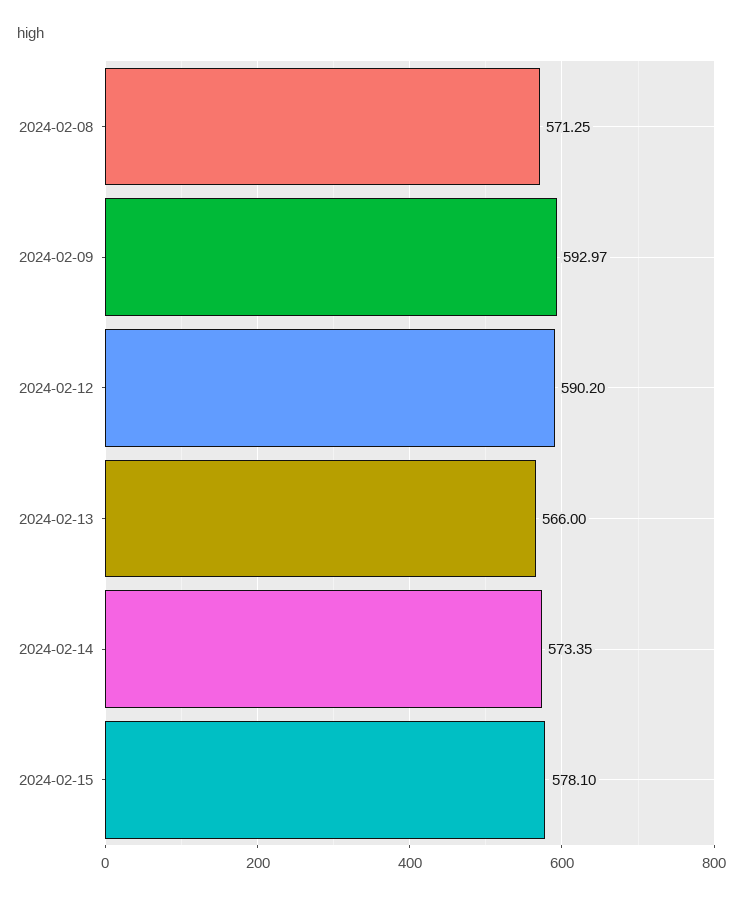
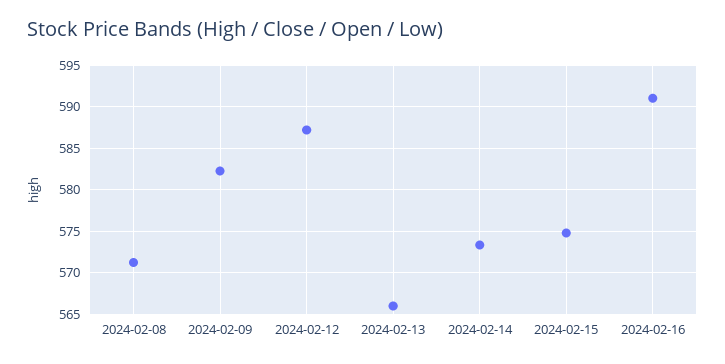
2024-02-09: 592.97 -> 582
2024-02-12: 590.2 -> 587
2024-02-15: 578.1 -> 575
2024-02-16: none -> 591

